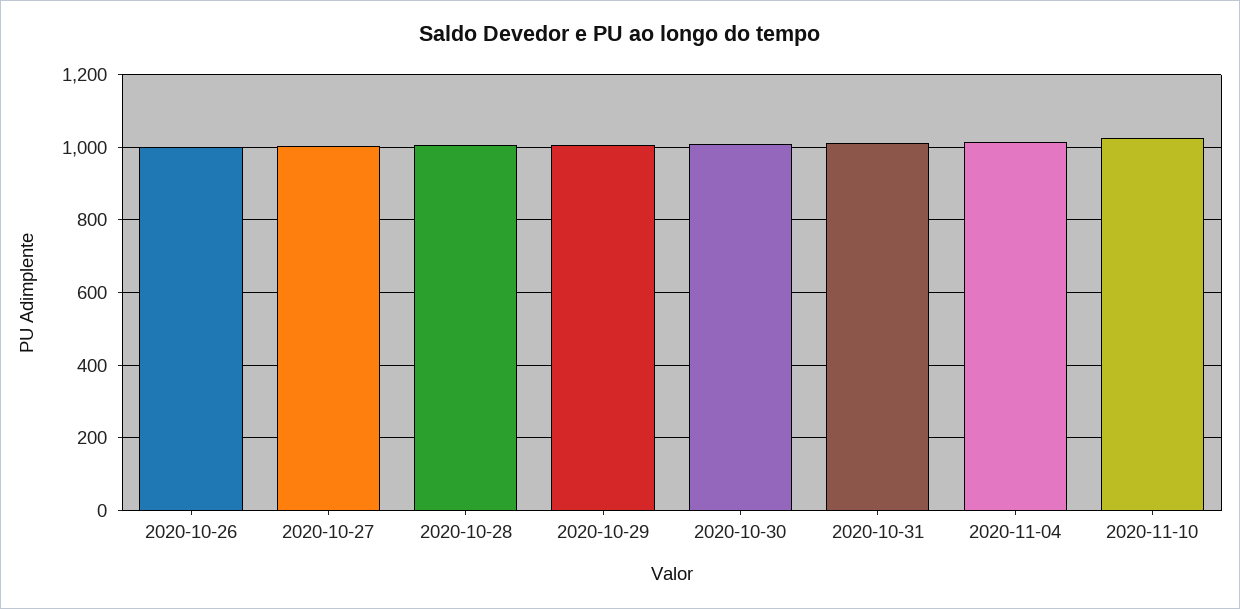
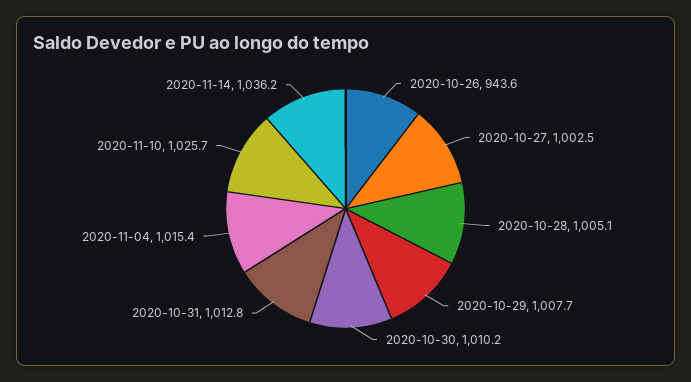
2020-10-26: 1000 -> 943.6
2020-11-14: none -> 1036.2

